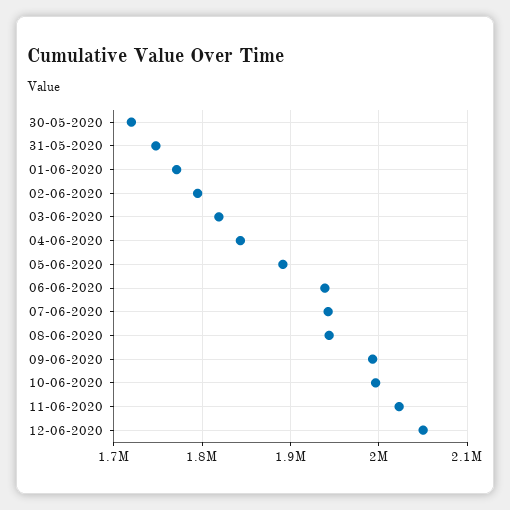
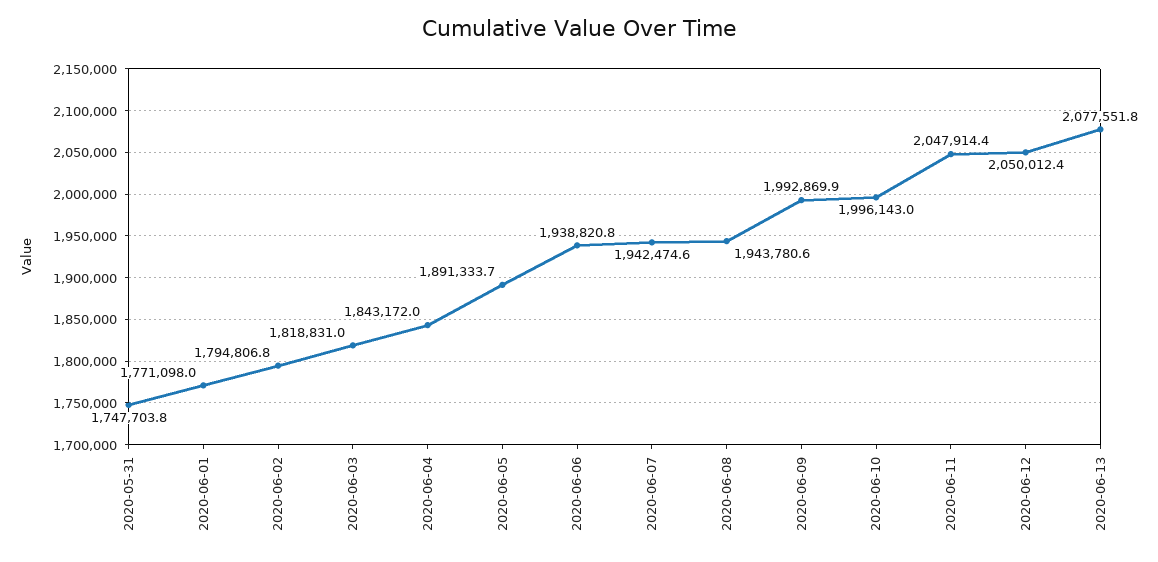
30-05-2020: 1720000 -> none
11-06-2020: 2020000 -> 2047914.4
2020-06-13: none -> 2077551.8

